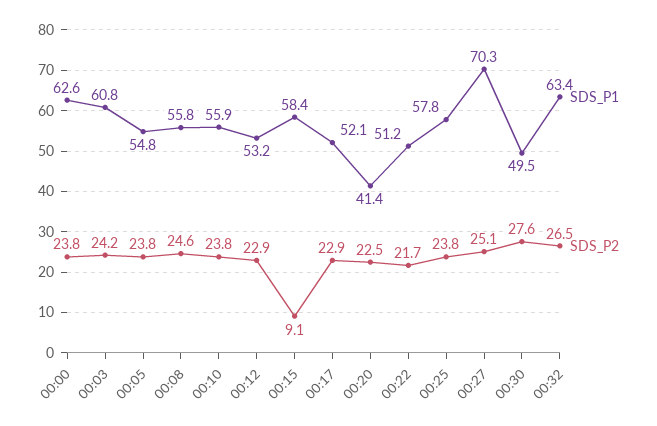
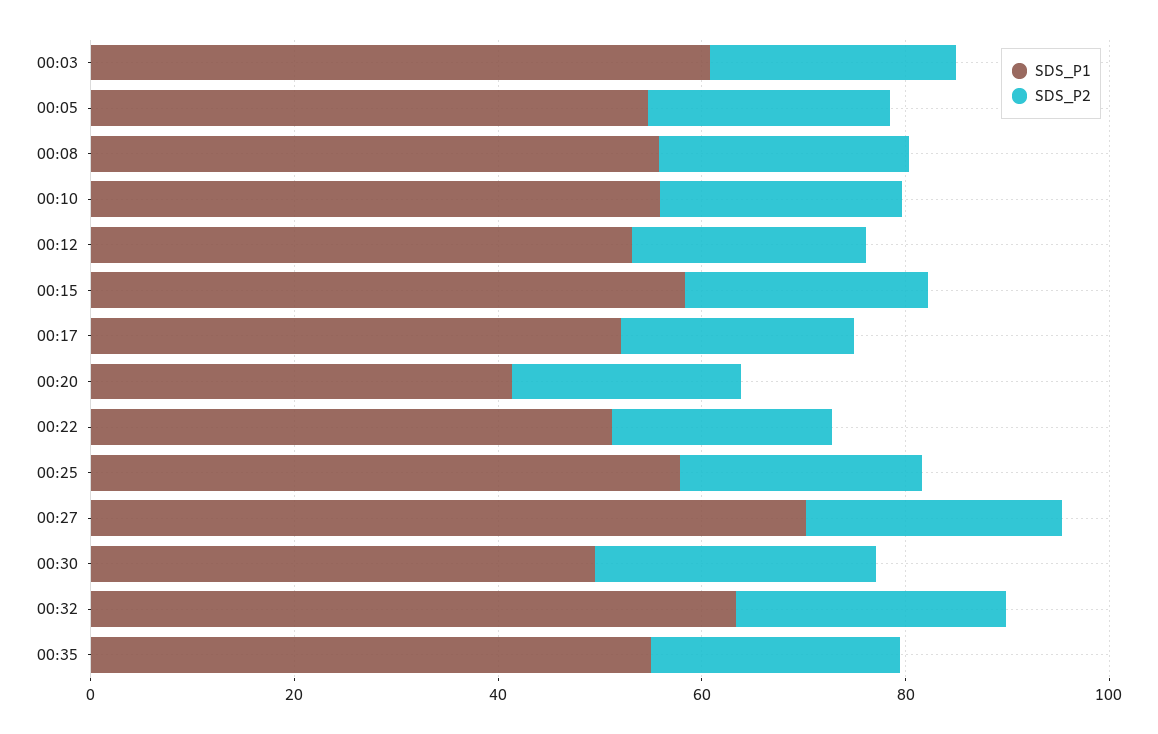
SDS_P1, 00:00: 62.6 -> none
SDS_P2, 00:00: 23.8 -> none
SDS_P2, 00:15: 9.1 -> 25
SDS_P1, 00:35: none -> 55
SDS_P2, 00:35: none -> 25

